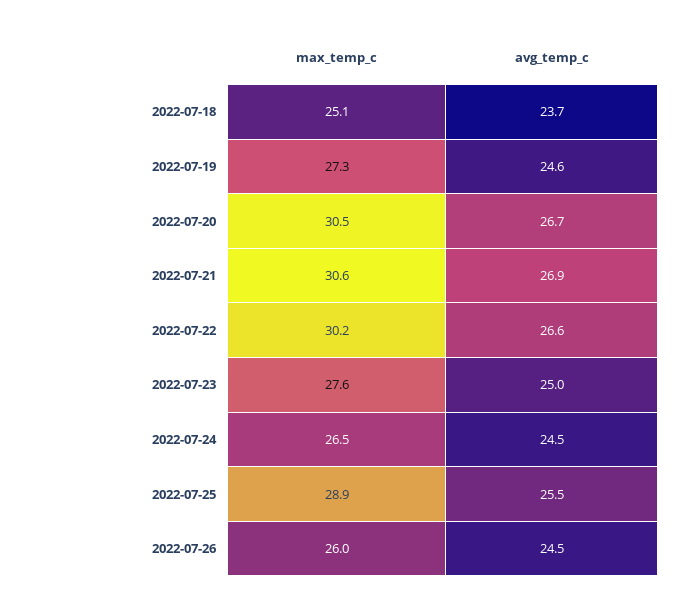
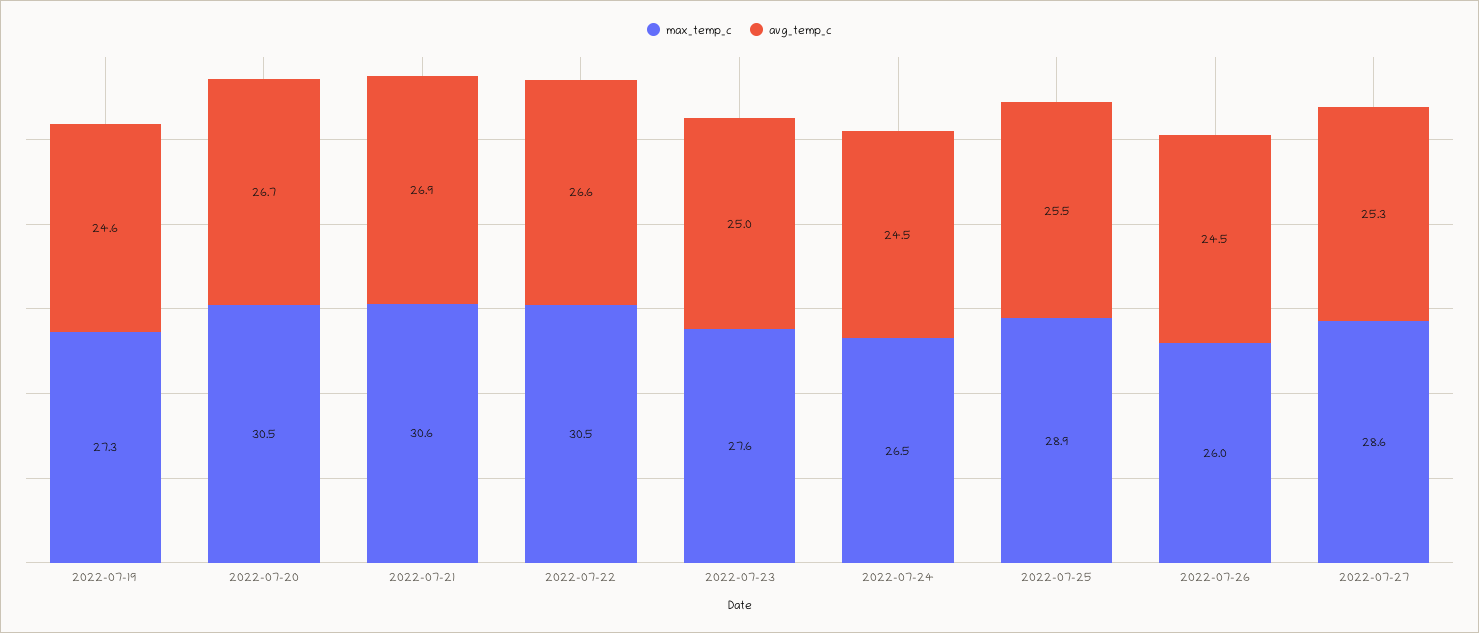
max_temp_c, 2022-07-18: 25.1 -> none
avg_temp_c, 2022-07-18: 23.7 -> none
max_temp_c, 2022-07-22: 30.2 -> 30.5
max_temp_c, 2022-07-27: none -> 28.6
avg_temp_c, 2022-07-27: none -> 25.3

